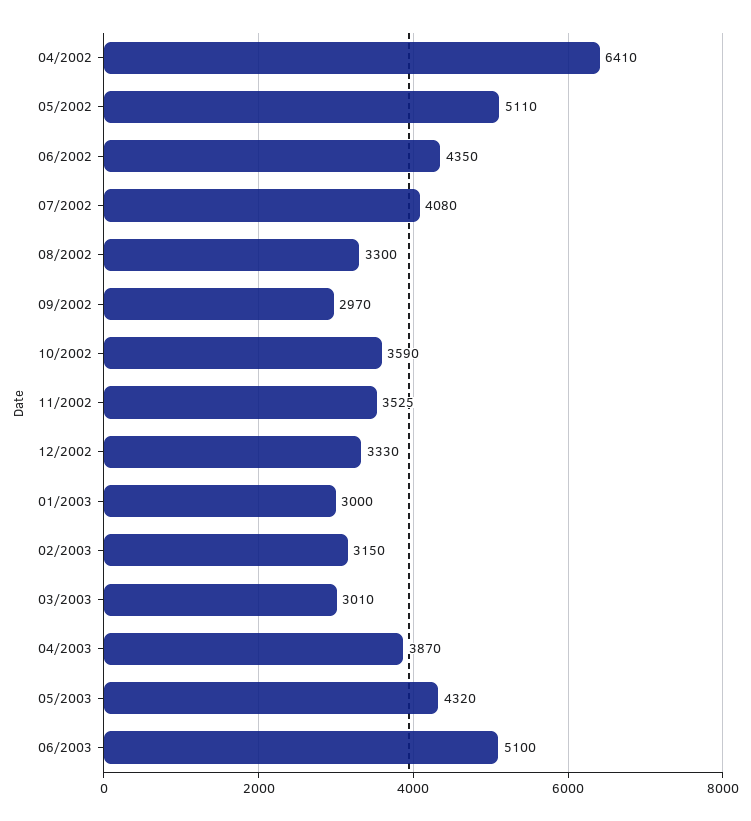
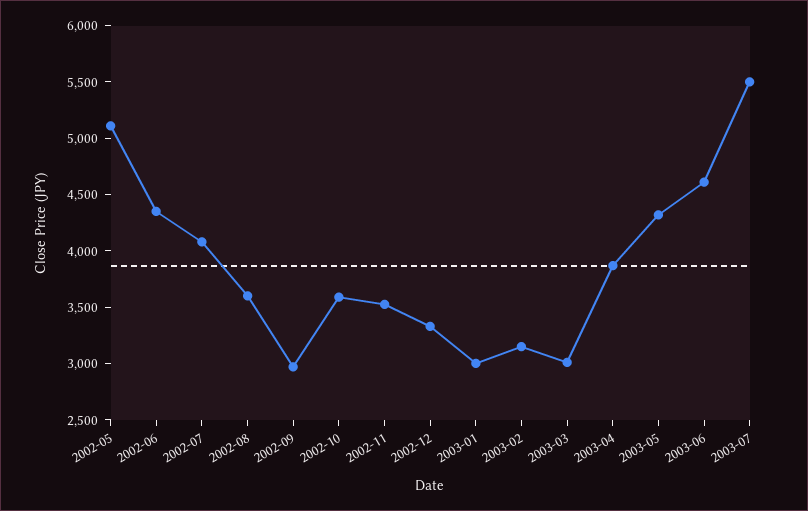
04/2002: 6410 -> none
08/2002: 3300 -> 3600
06/2003: 5100 -> 4600
2003-07: none -> 5500

